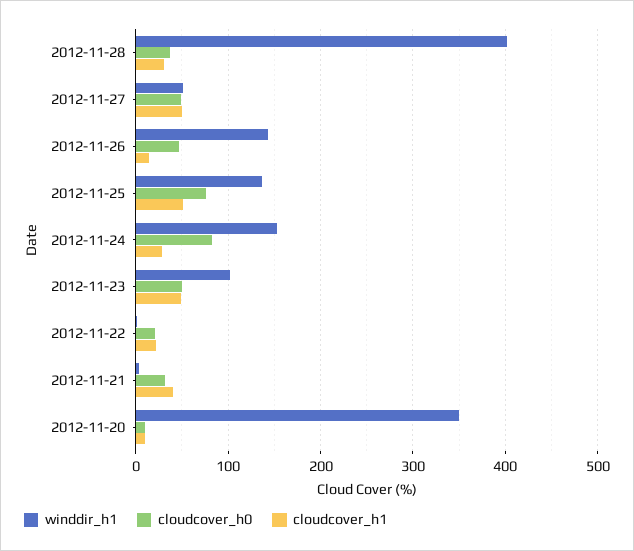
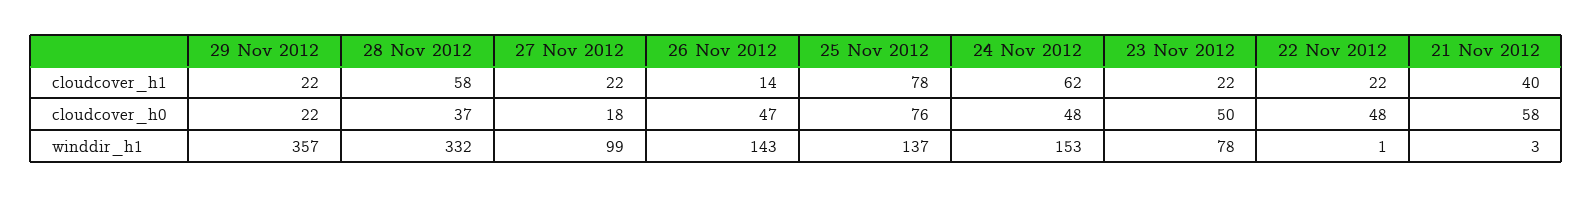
winddir_h1, 2012-11-28: 400 -> 332
cloudcover_h1, 2012-11-28: 30 -> 58
winddir_h1, 2012-11-27: 50 -> 99
cloudcover_h0, 2012-11-27: 50 -> 18
cloudcover_h1, 2012-11-27: 50 -> 22
cloudcover_h1, 2012-11-25: 50 -> 78
cloudcover_h0, 2012-11-24: 80 -> 48
cloudcover_h1, 2012-11-24: 30 -> 62
winddir_h1, 2012-11-23: 100 -> 78
cloudcover_h1, 2012-11-23: 50 -> 22
cloudcover_h0, 2012-11-22: 20 -> 48
cloudcover_h0, 2012-11-21: 30 -> 58
winddir_h1, 2012-11-20: 350 -> none
cloudcover_h0, 2012-11-20: 10 -> none
cloudcover_h1, 2012-11-20: 10 -> none
cloudcover_h1, 29 Nov 2012: none -> 22
cloudcover_h0, 29 Nov 2012: none -> 22
winddir_h1, 29 Nov 2012: none -> 357

